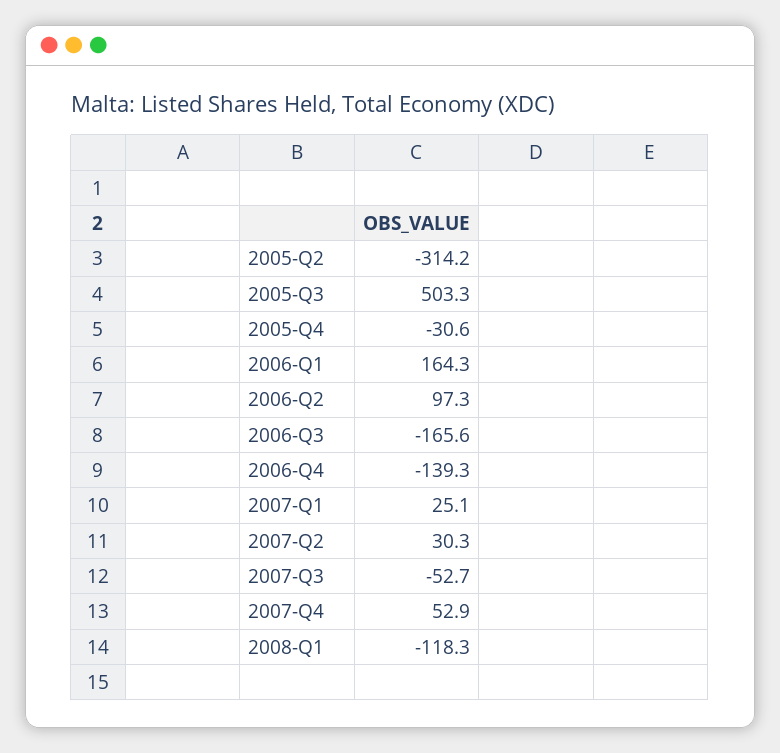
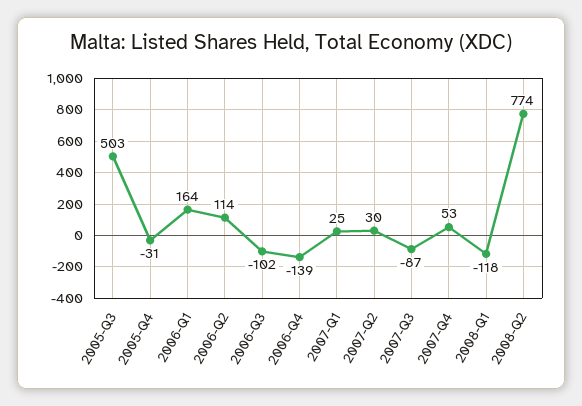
2005-Q2: -314.2 -> none
2006-Q2: 97.3 -> 114
2006-Q3: -165.6 -> -102
2007-Q3: -52.7 -> -87
2008-Q2: none -> 774

